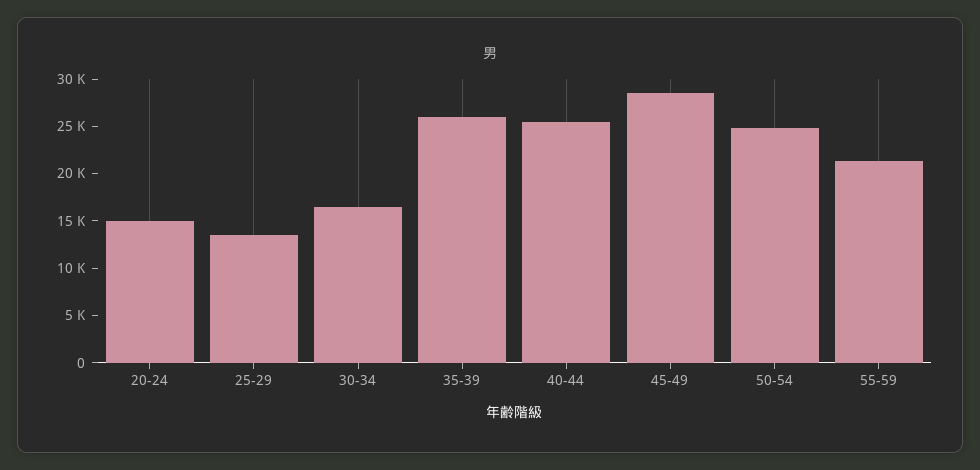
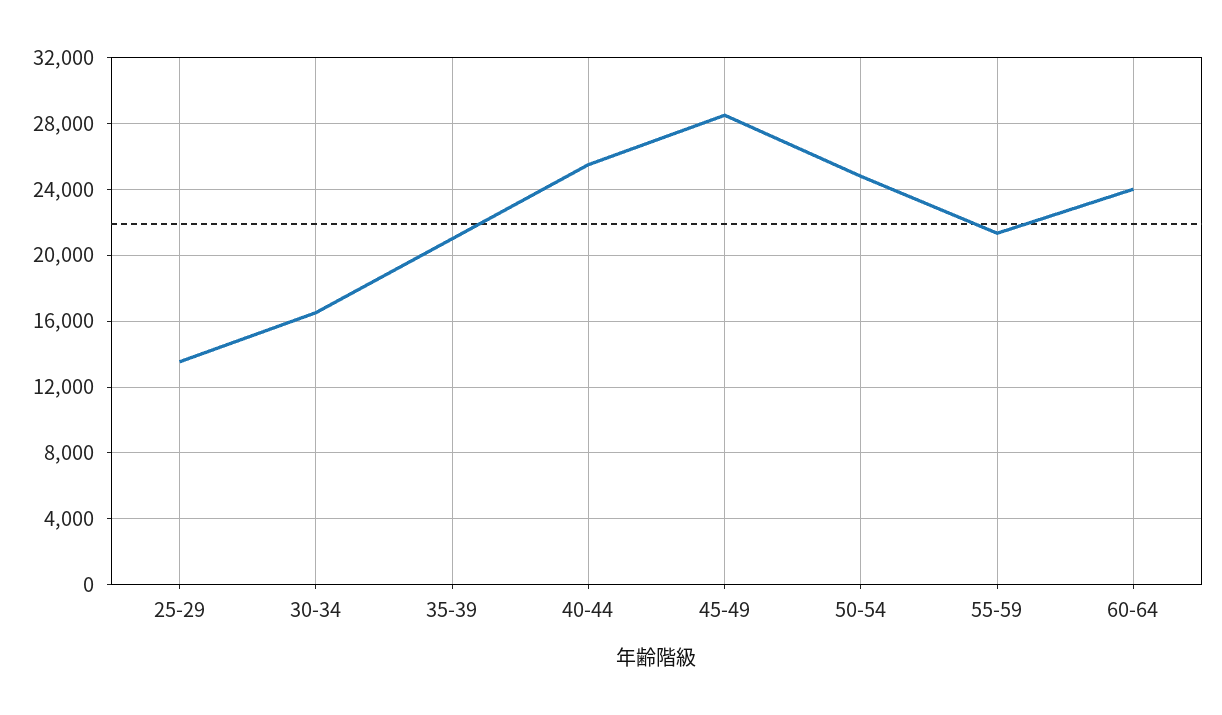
20-24: 15000 -> none
35-39: 26000 -> 21000
60-64: none -> 24000

